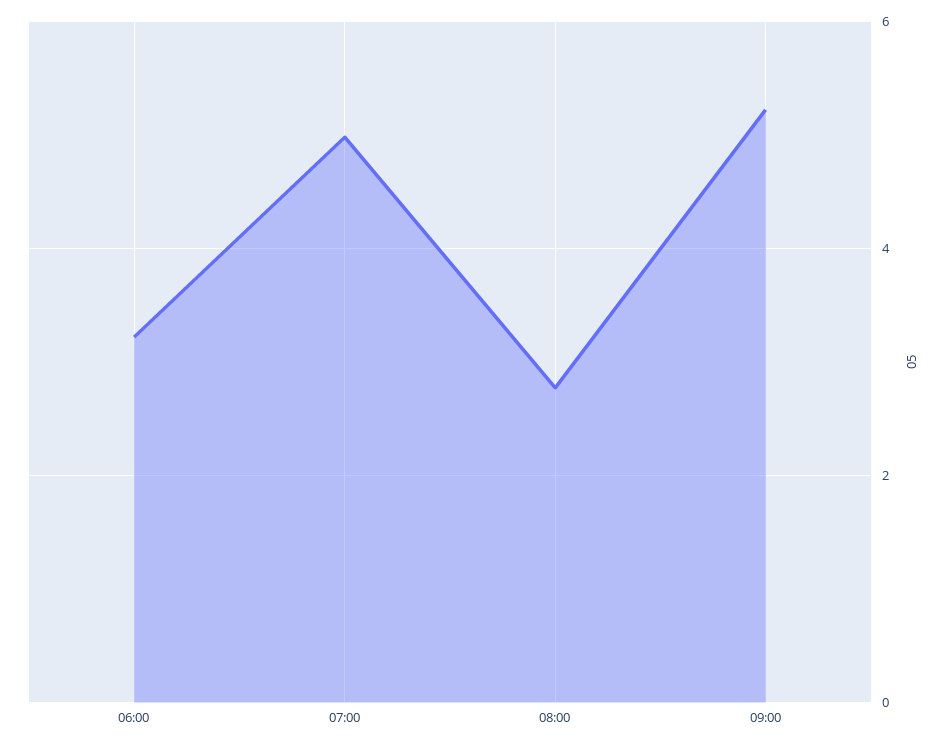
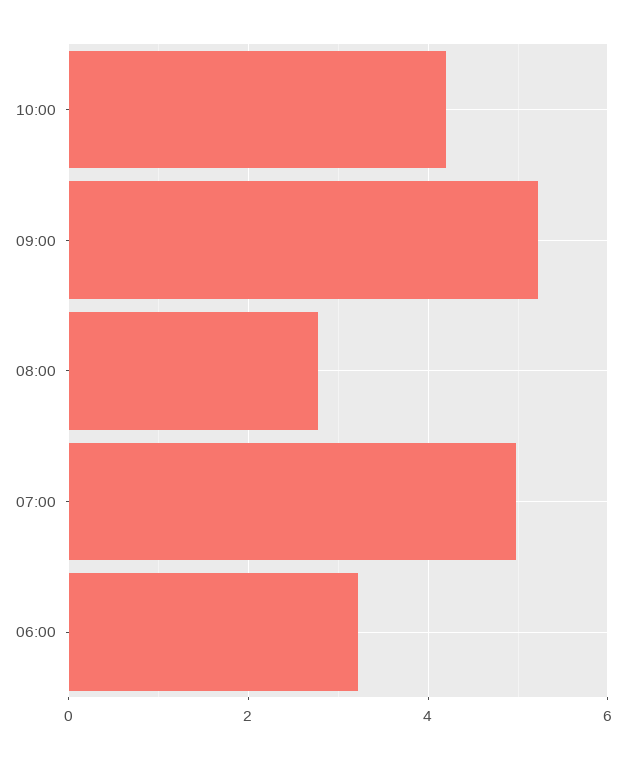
10:00: none -> 4.2

